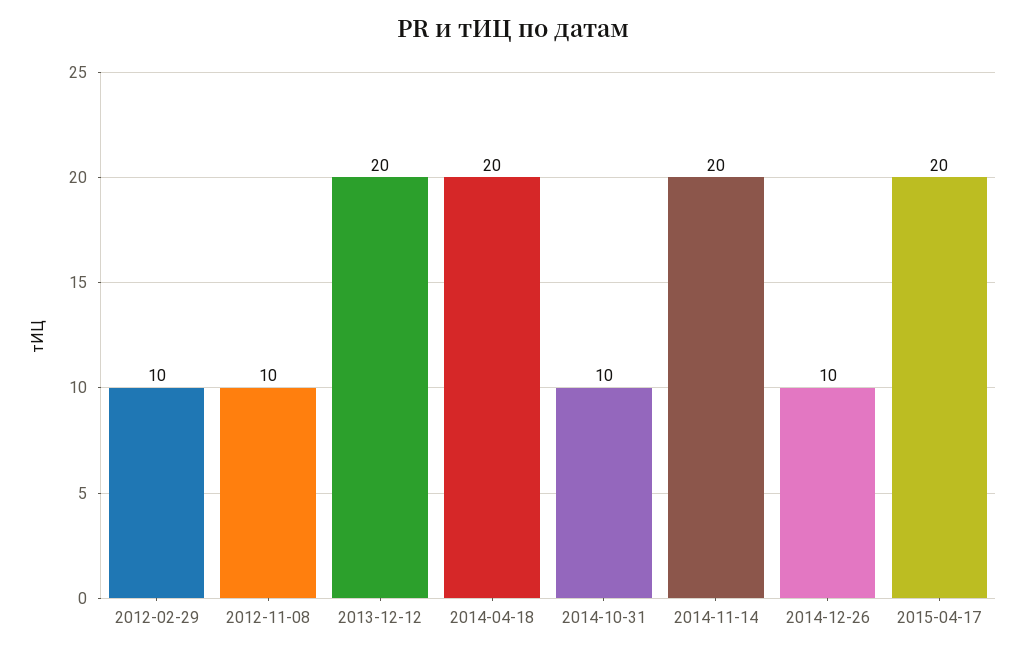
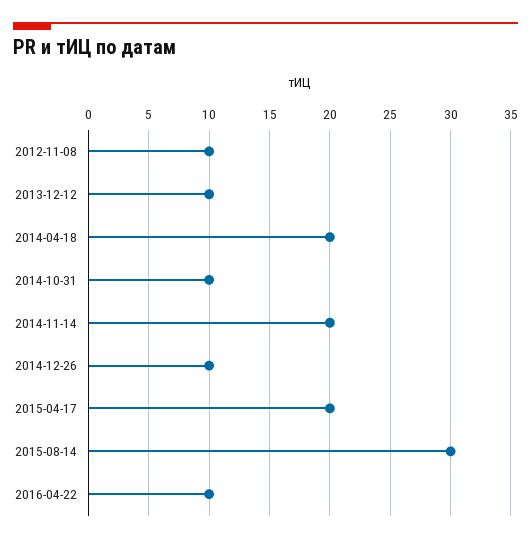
2012-02-29: 10 -> none
2013-12-12: 20 -> 10
2015-08-14: none -> 30
2016-04-22: none -> 10

